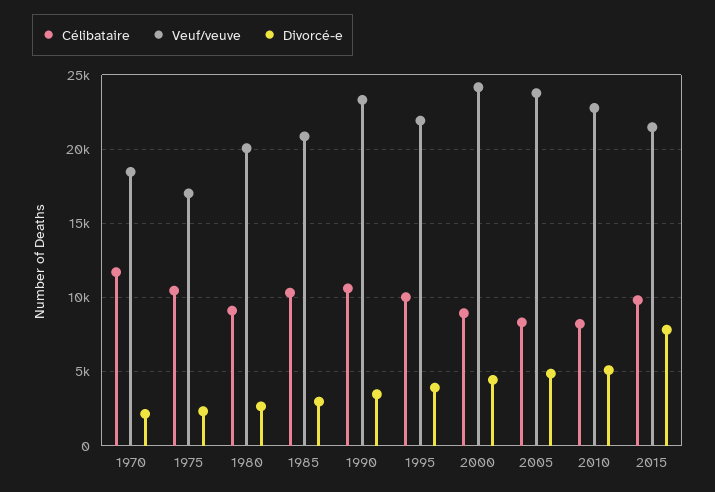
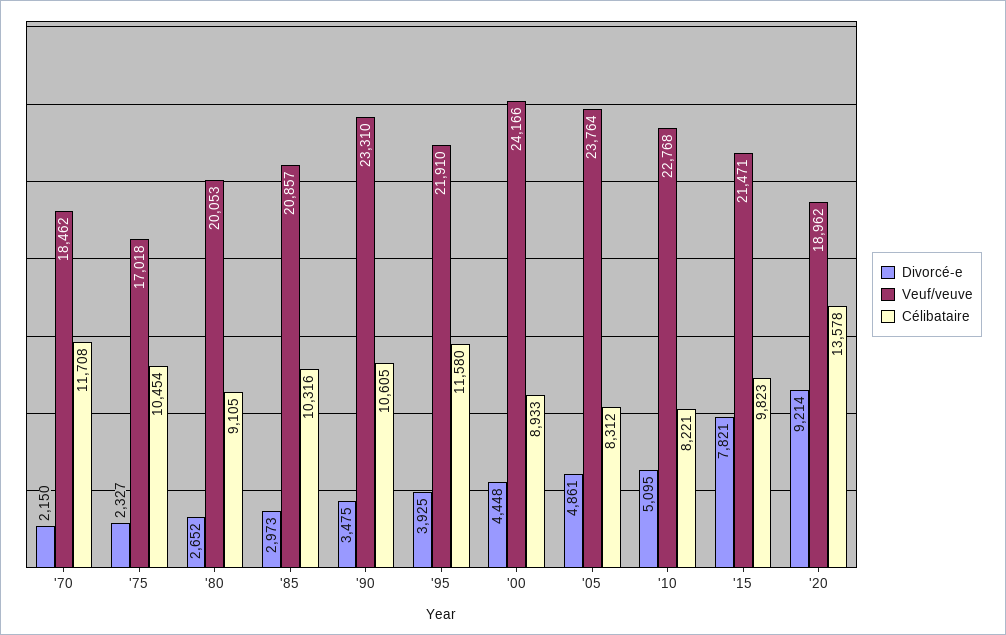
Célibataire, 1995: 10000 -> 11580
Divorcé-e, '20: none -> 9214
Veuf/veuve, '20: none -> 18962
Célibataire, '20: none -> 13578

